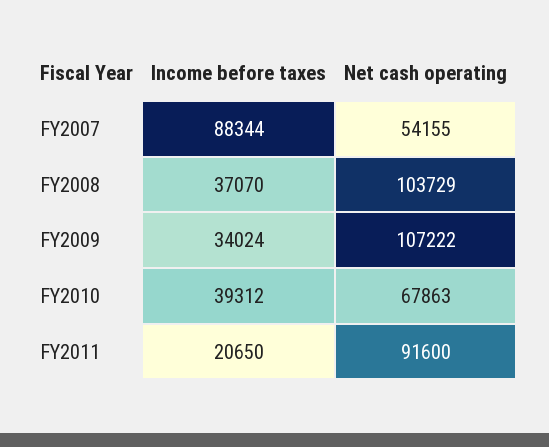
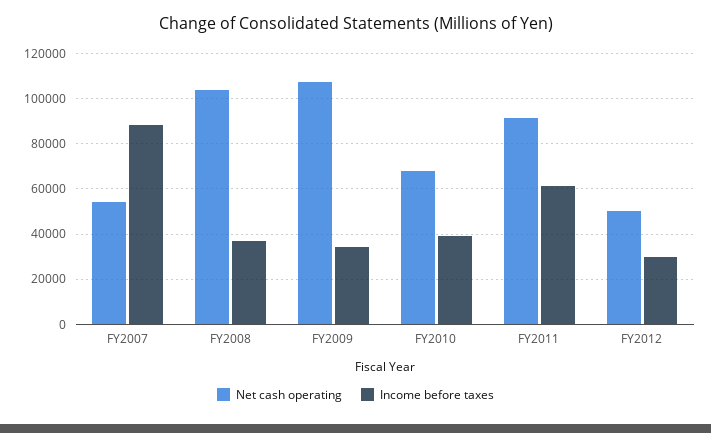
Income before taxes, FY2011: 20650 -> 60000
Net cash operating, FY2012: none -> 50000
Income before taxes, FY2012: none -> 30000

